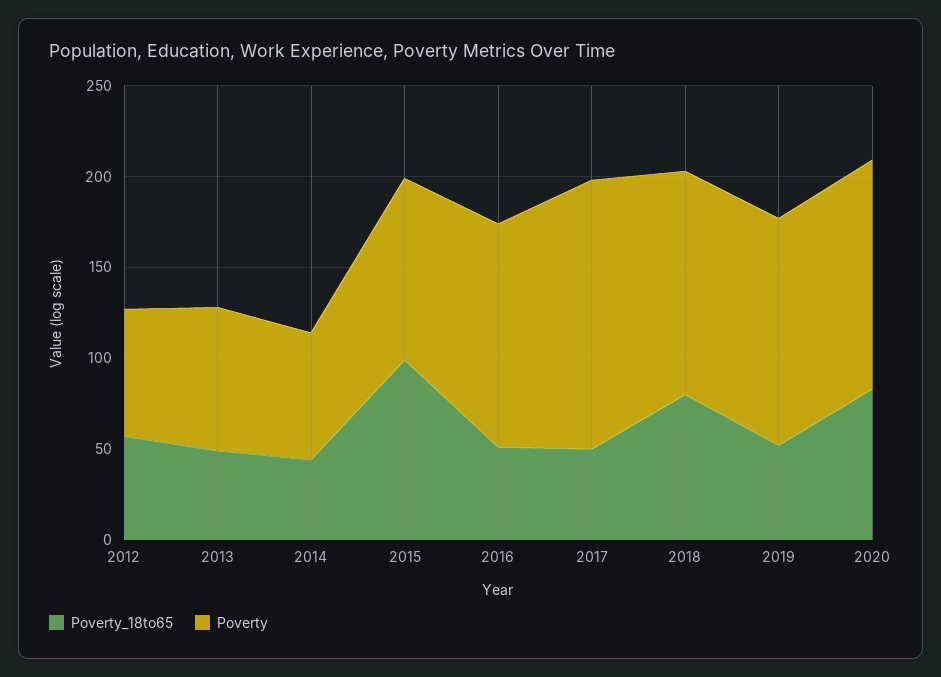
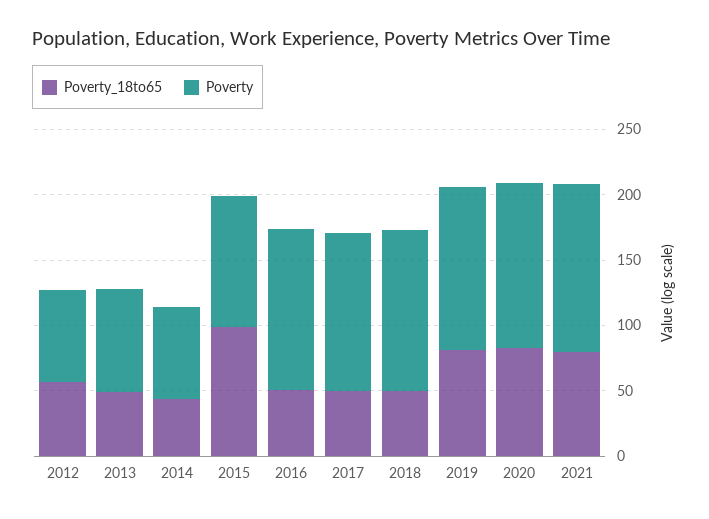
Poverty, 2017: 150 -> 120
Poverty_18to65, 2018: 80 -> 50
Poverty_18to65, 2019: 50 -> 80
Poverty_18to65, 2021: none -> 80
Poverty, 2021: none -> 130

